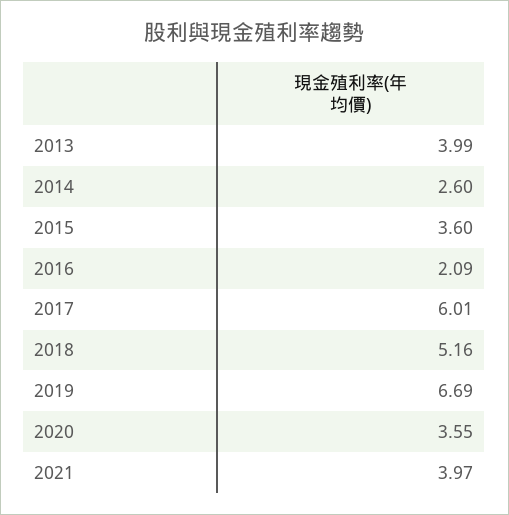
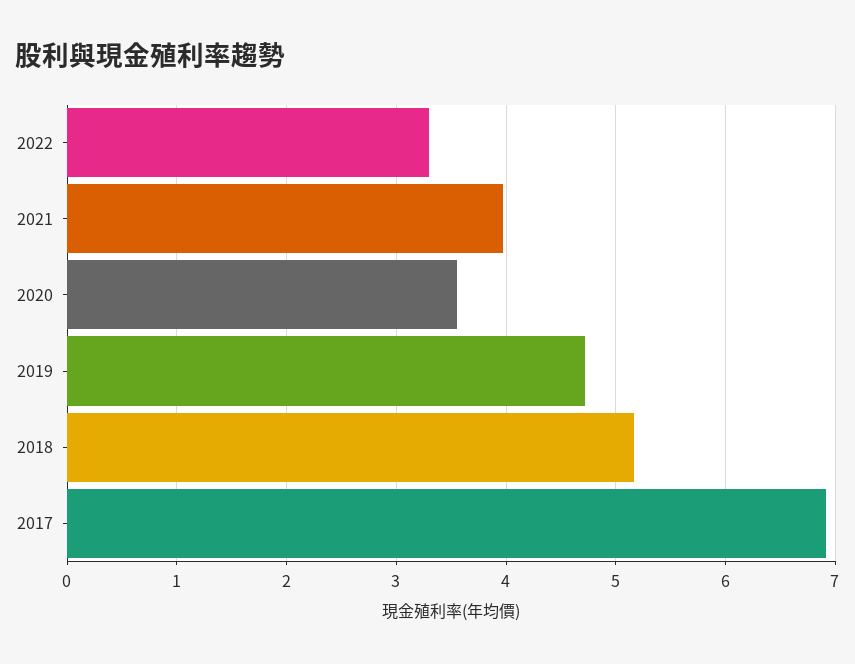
2013: 3.99 -> none
2014: 2.6 -> none
2015: 3.6 -> none
2016: 2.09 -> none
2017: 6.01 -> 6.9
2019: 6.69 -> 4.7
2022: none -> 3.3

